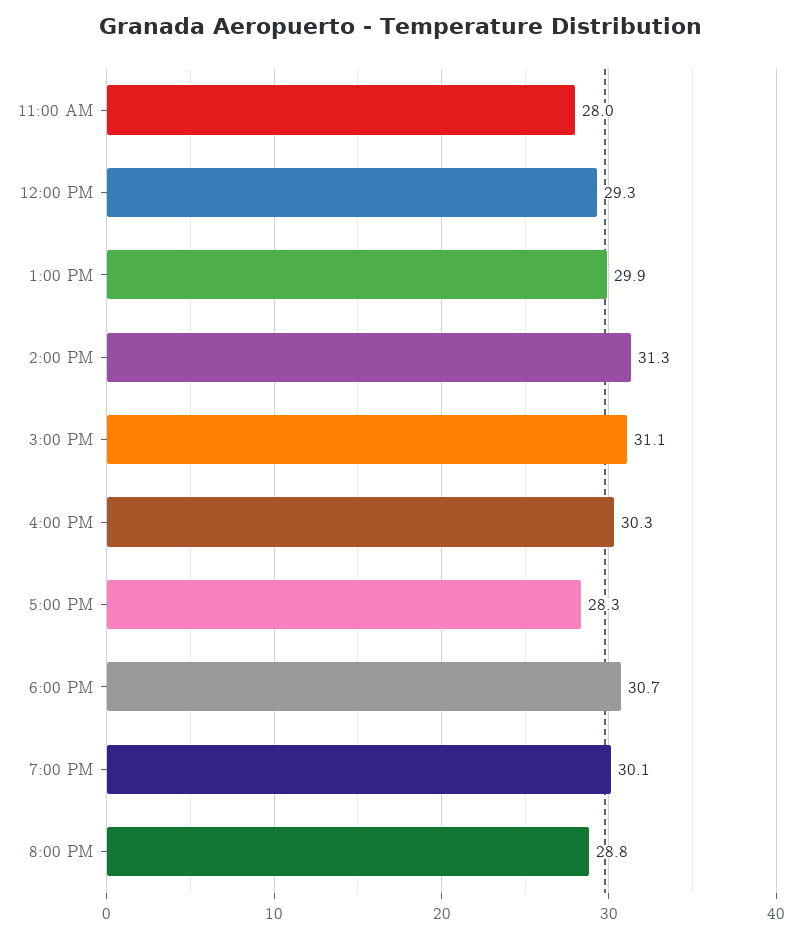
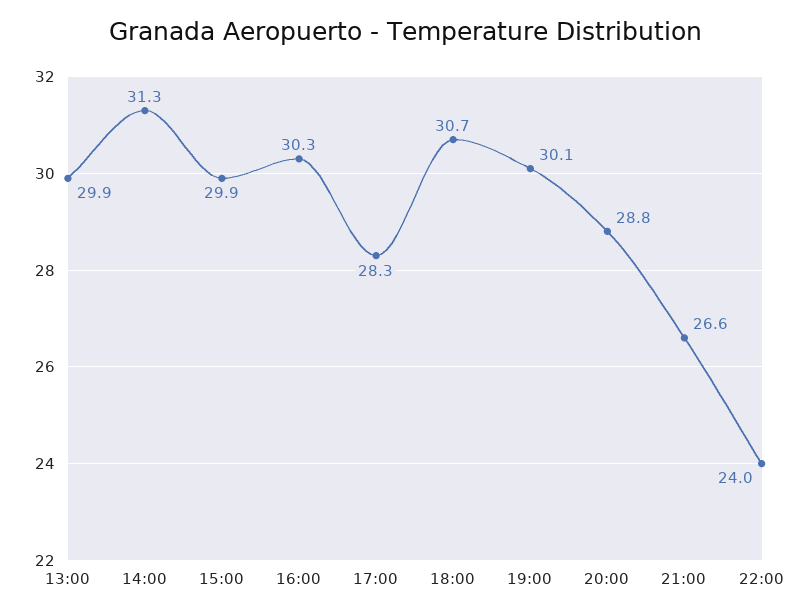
11:00 AM: 28 -> none
12:00 PM: 29.3 -> none
3:00 PM: 31.1 -> 29.9
21:00: none -> 26.6
22:00: none -> 24

